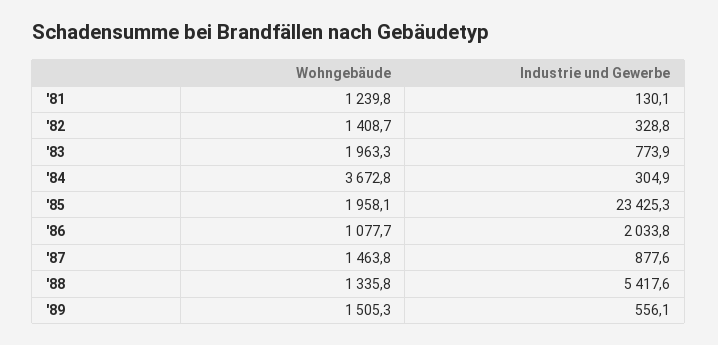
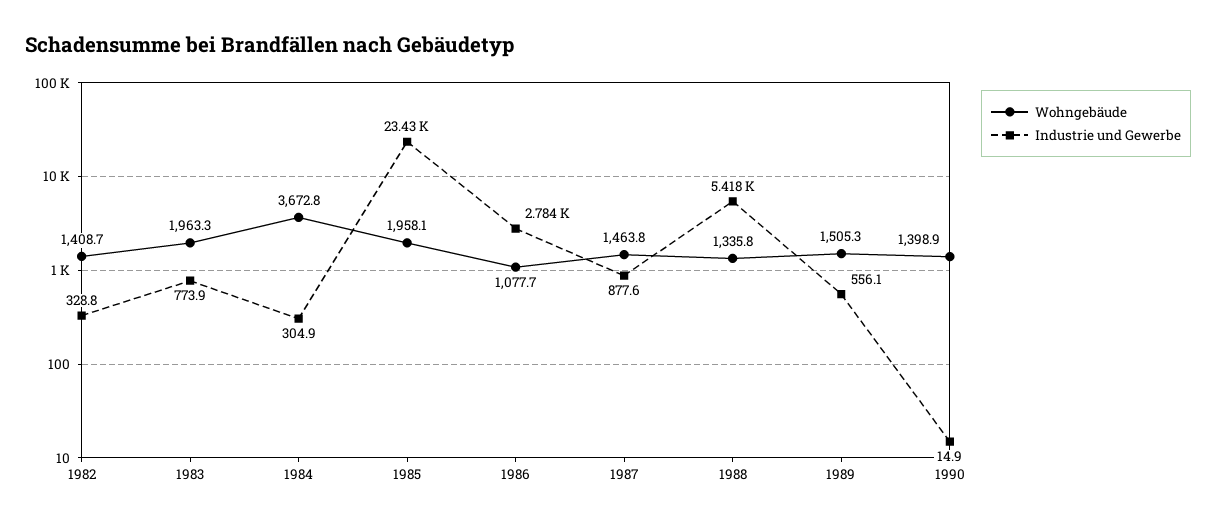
Wohngebäude, '81: 1239.8 -> none
Industrie und Gewerbe, '81: 130.1 -> none
Industrie und Gewerbe, '86: 2033.8 -> 2784
Wohngebäude, 1990: none -> 1398.9
Industrie und Gewerbe, 1990: none -> 14.9

